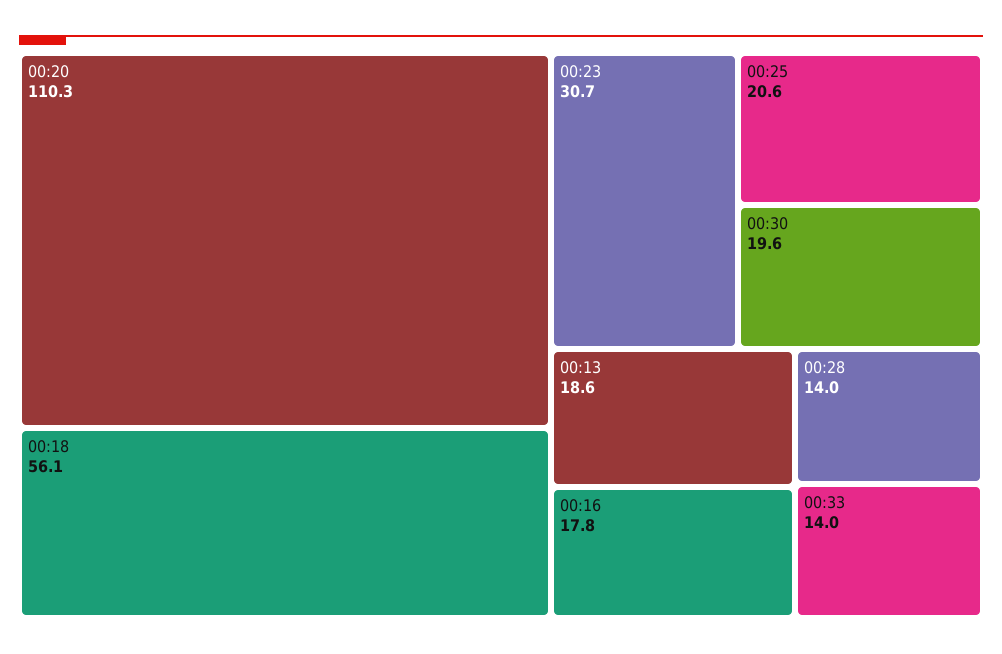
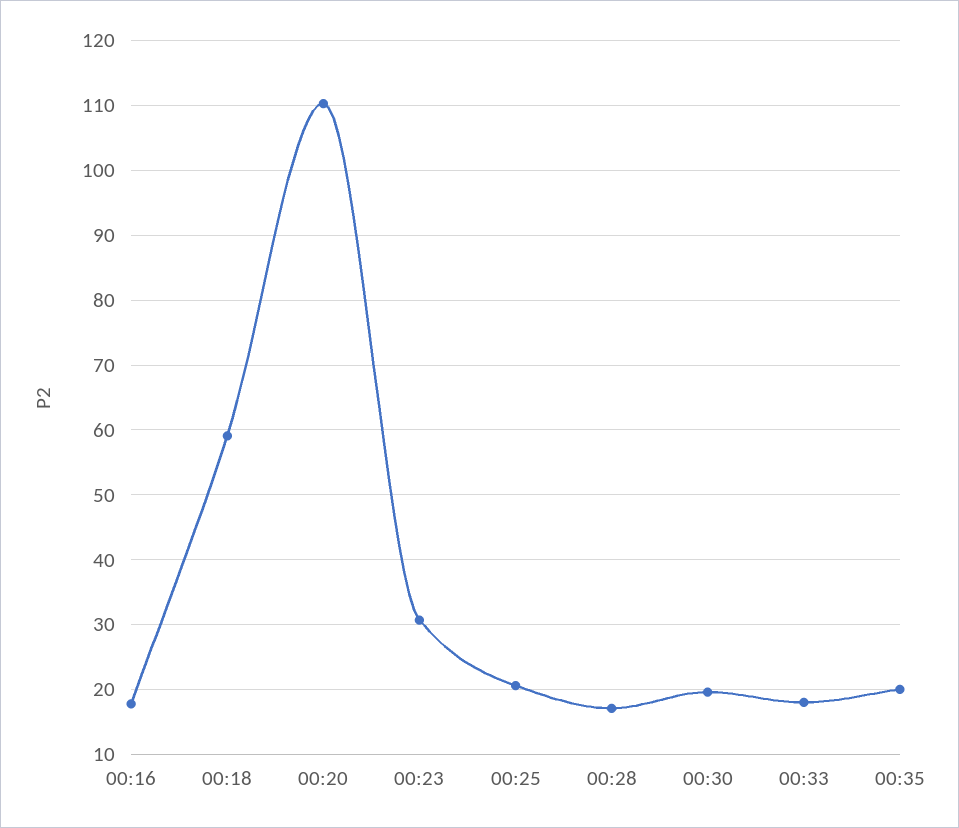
00:18: 56.1 -> 59
00:13: 18.6 -> none
00:28: 14 -> 17
00:33: 14 -> 18
00:35: none -> 20

